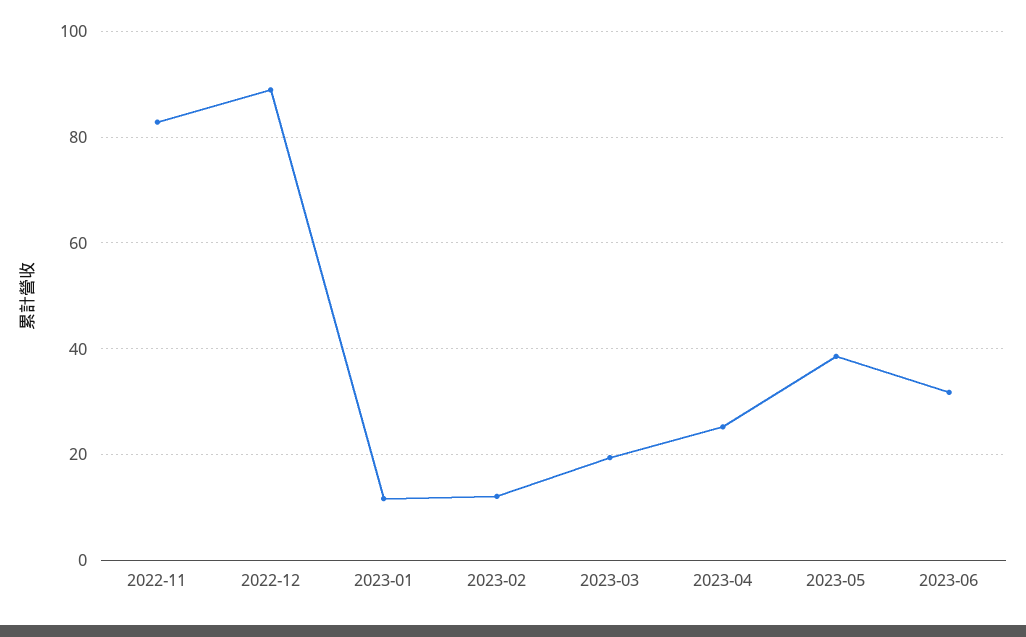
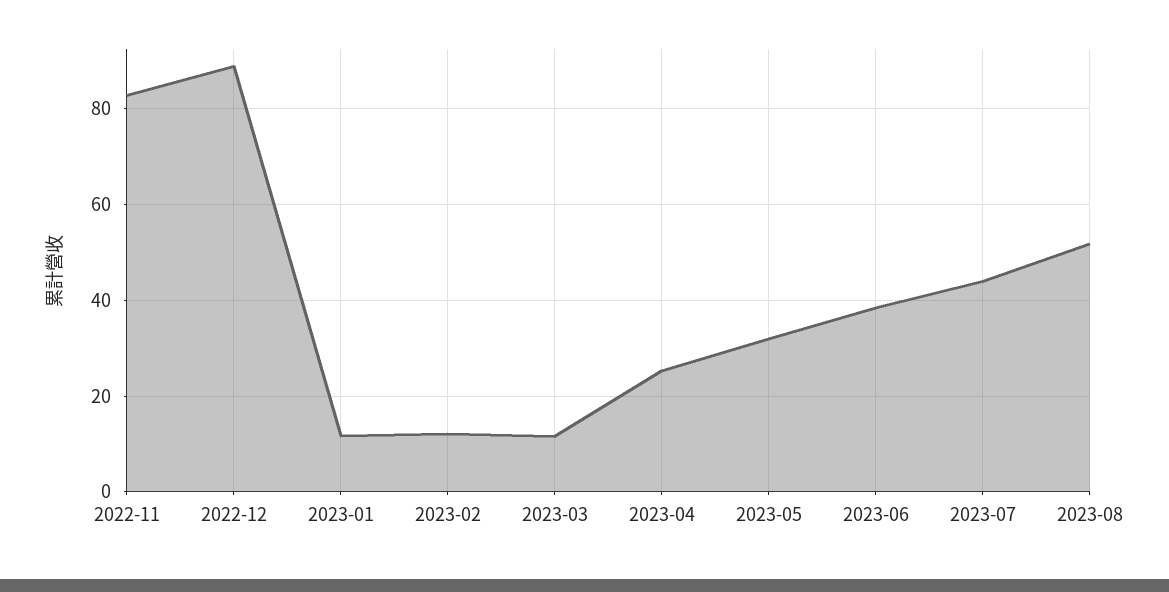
2023-03: 20 -> 12
2023-05: 38 -> 32
2023-06: 32 -> 38
2023-07: none -> 44
2023-08: none -> 52

